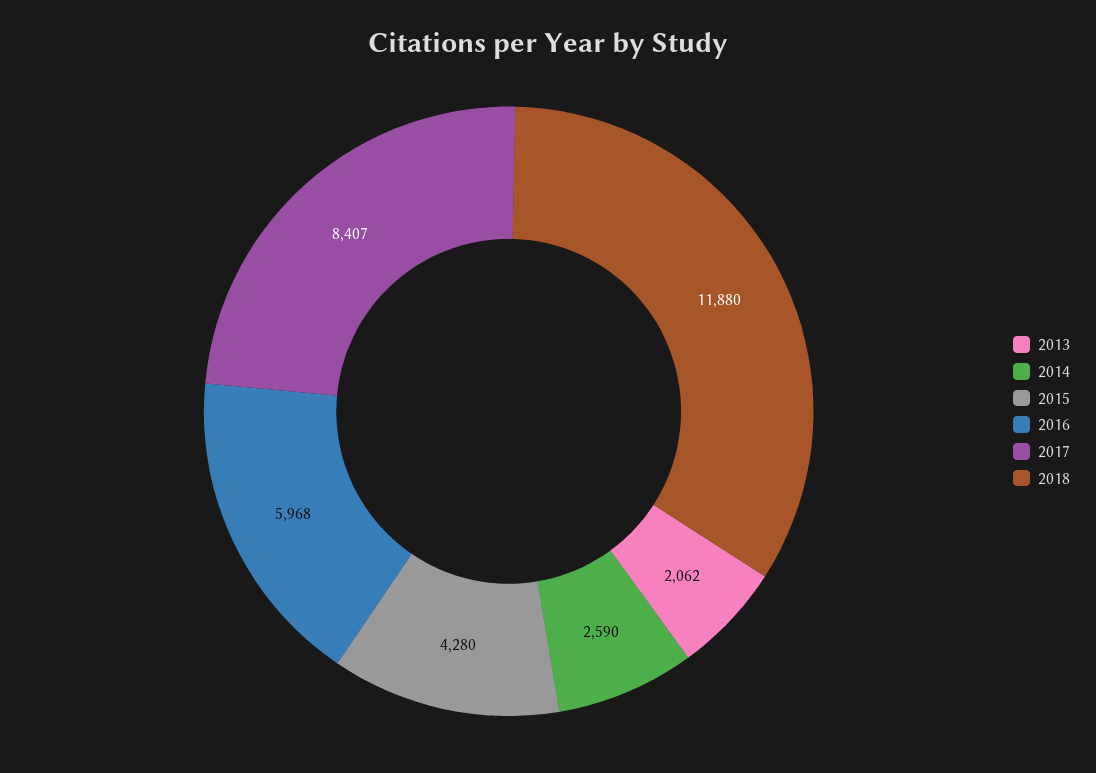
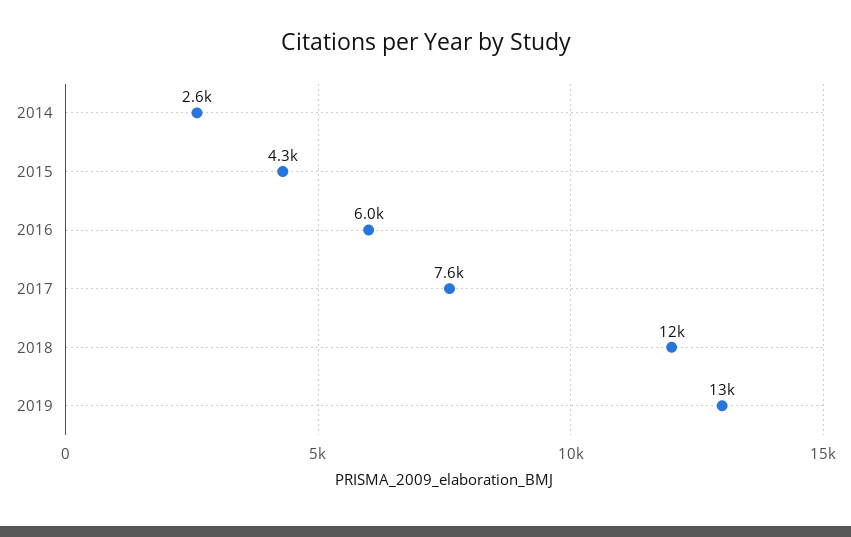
2013: 2062 -> none
2017: 8407 -> 7600
2019: none -> 13000

